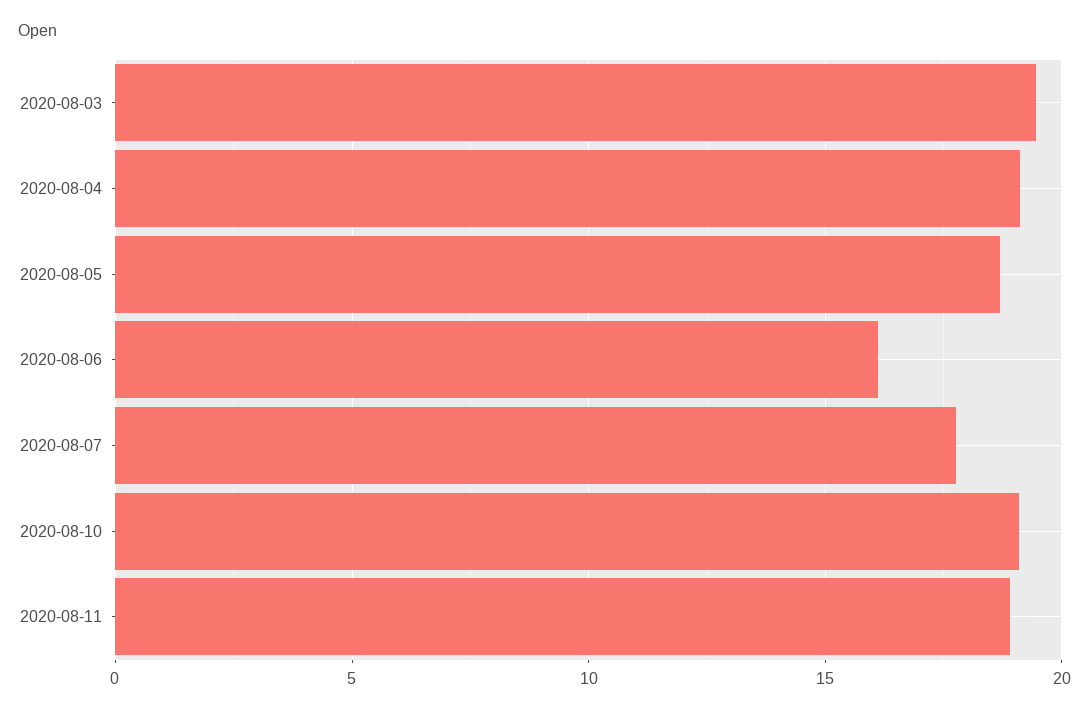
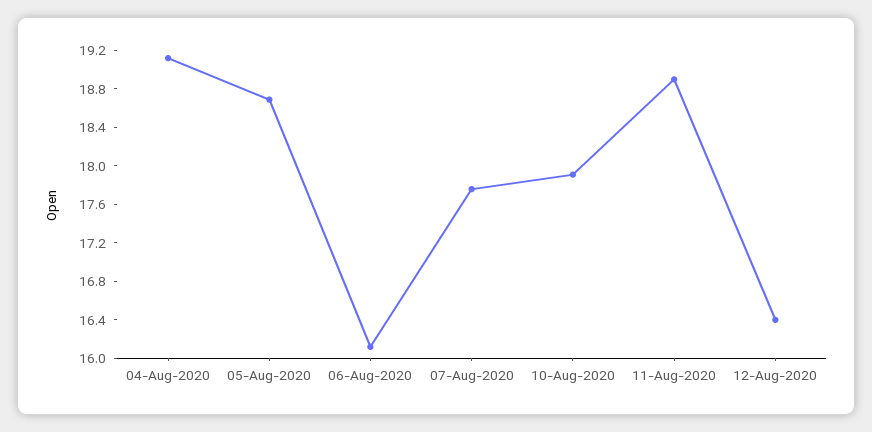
2020-08-03: 19.5 -> none
2020-08-10: 19 -> 17.9
12-Aug-2020: none -> 16.4

